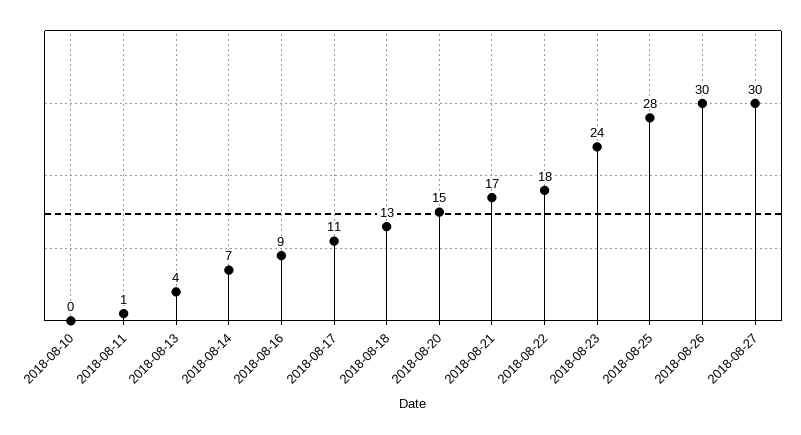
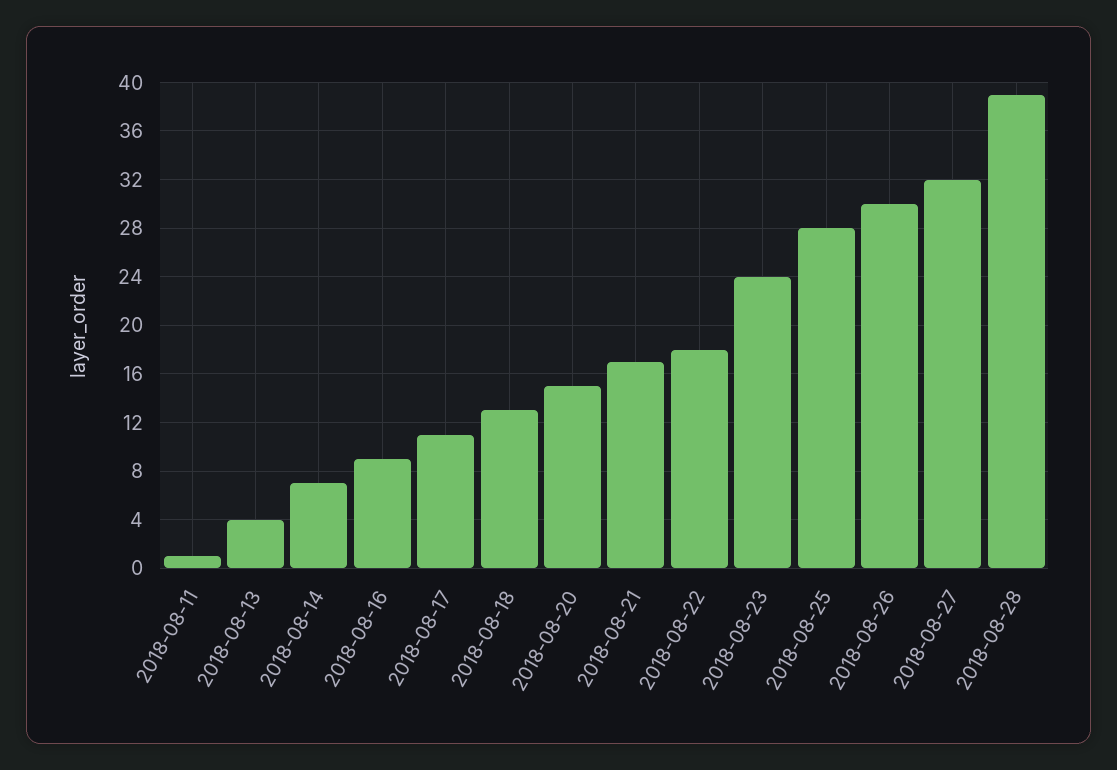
2018-08-10: 0 -> none
2018-08-27: 30 -> 32
2018-08-28: none -> 39

